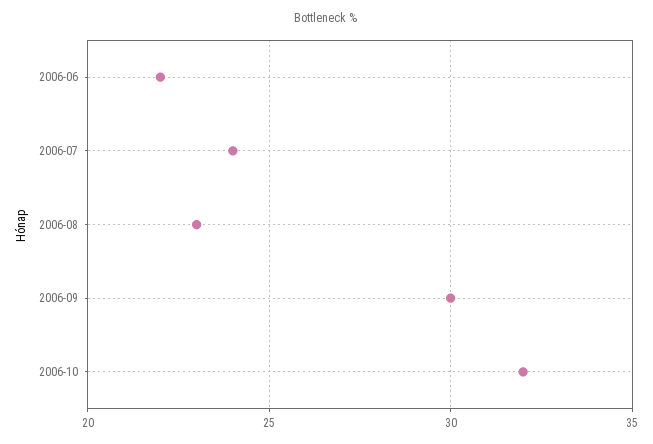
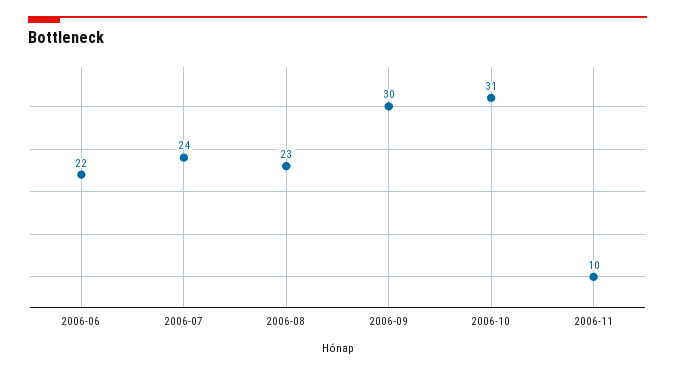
2006-10: 32 -> 31
2006-11: none -> 10

